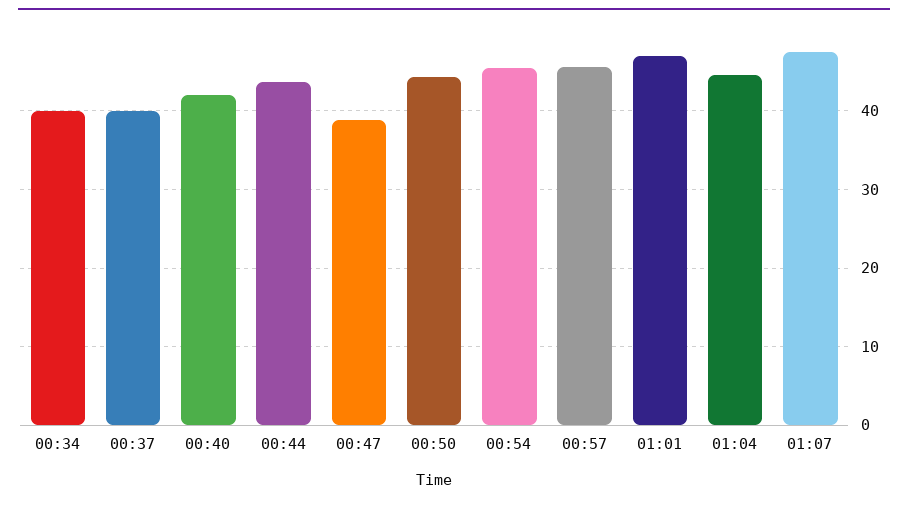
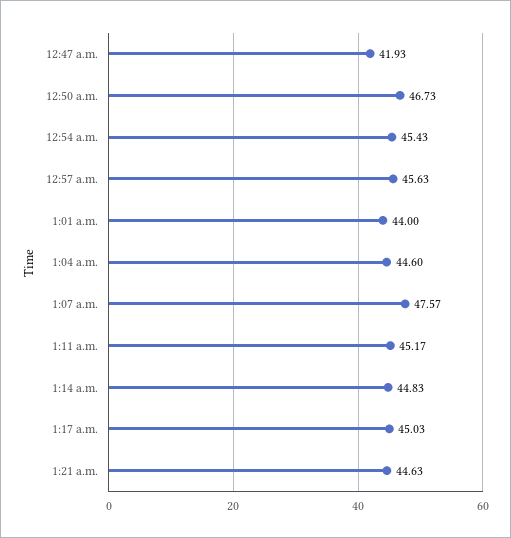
00:34: 40 -> none
00:37: 40 -> none
00:40: 42 -> none
00:44: 44 -> none
00:47: 39 -> 41.93
00:50: 44 -> 46.73
01:01: 47 -> 44
1:11 a.m.: none -> 45.17
1:14 a.m.: none -> 44.83
1:17 a.m.: none -> 45.03
1:21 a.m.: none -> 44.63

